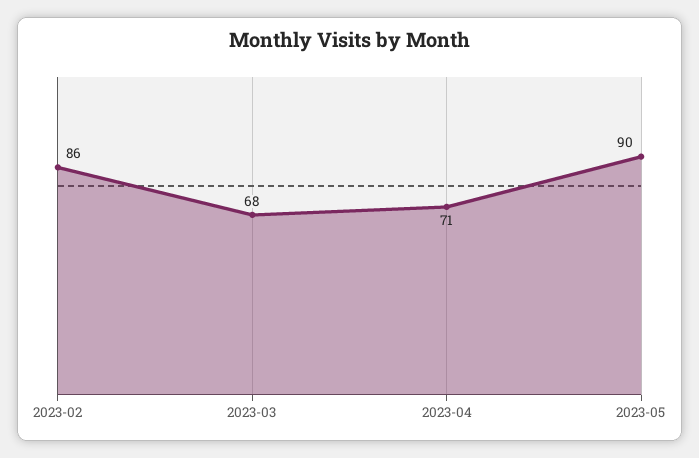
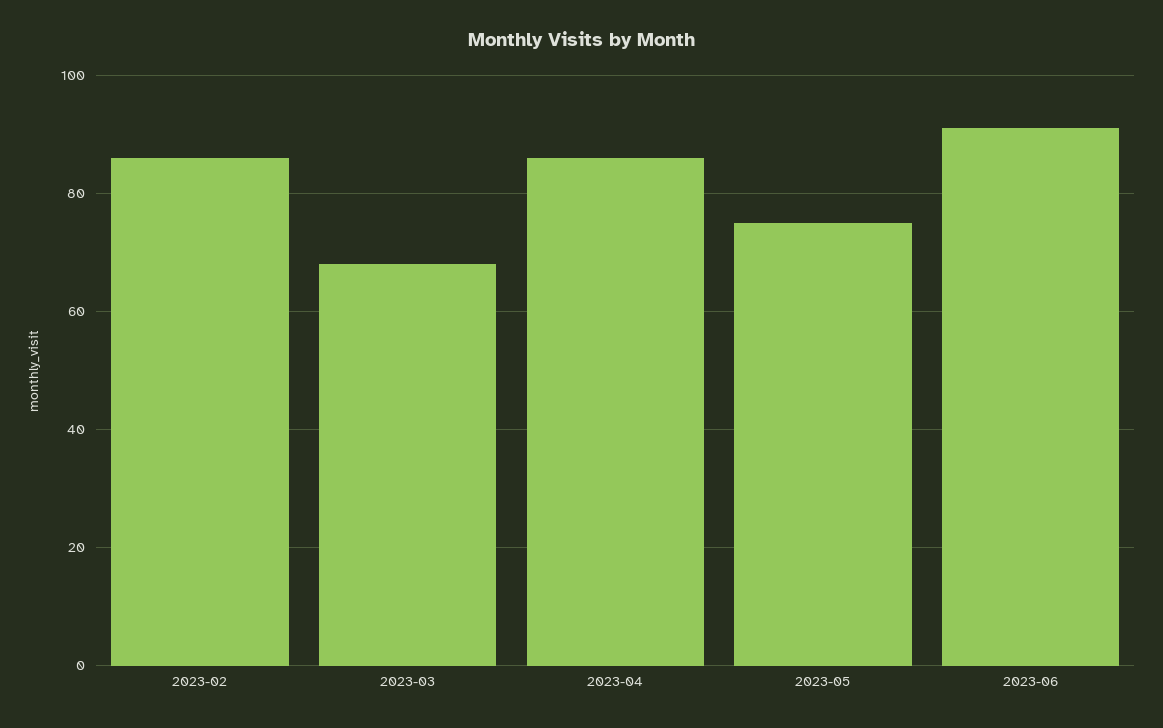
2023-04: 71 -> 85
2023-05: 90 -> 75
2023-06: none -> 90

